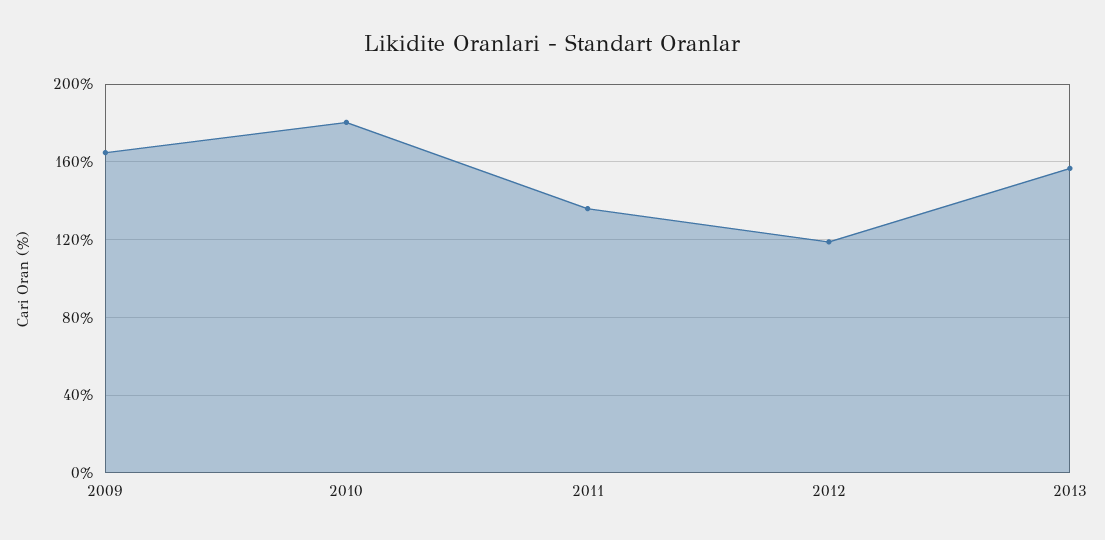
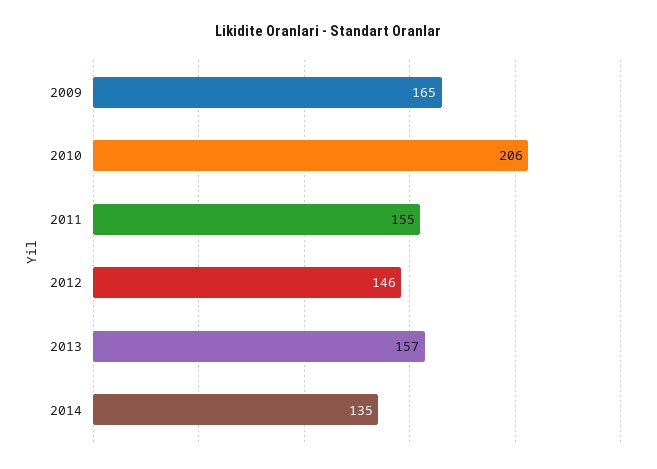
2010: 180 -> 206
2011: 135 -> 155
2012: 120 -> 146
2014: none -> 135

